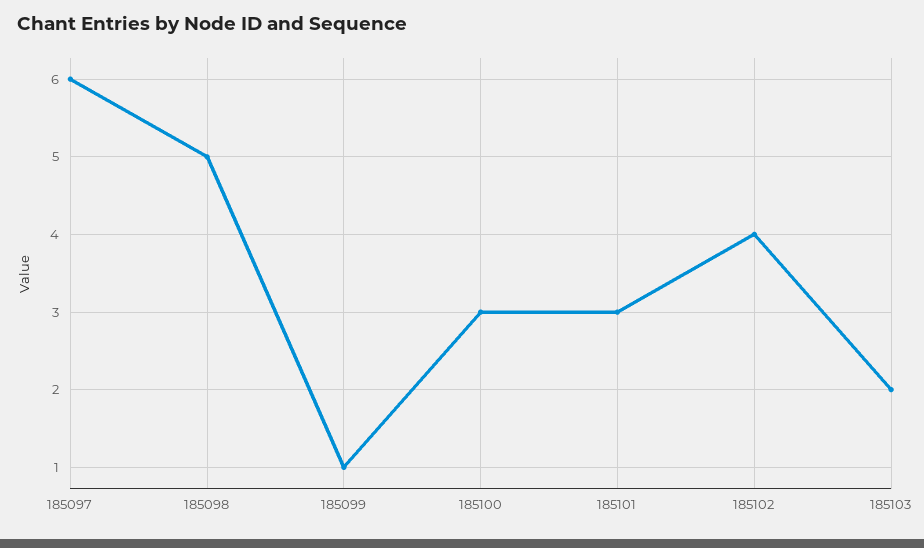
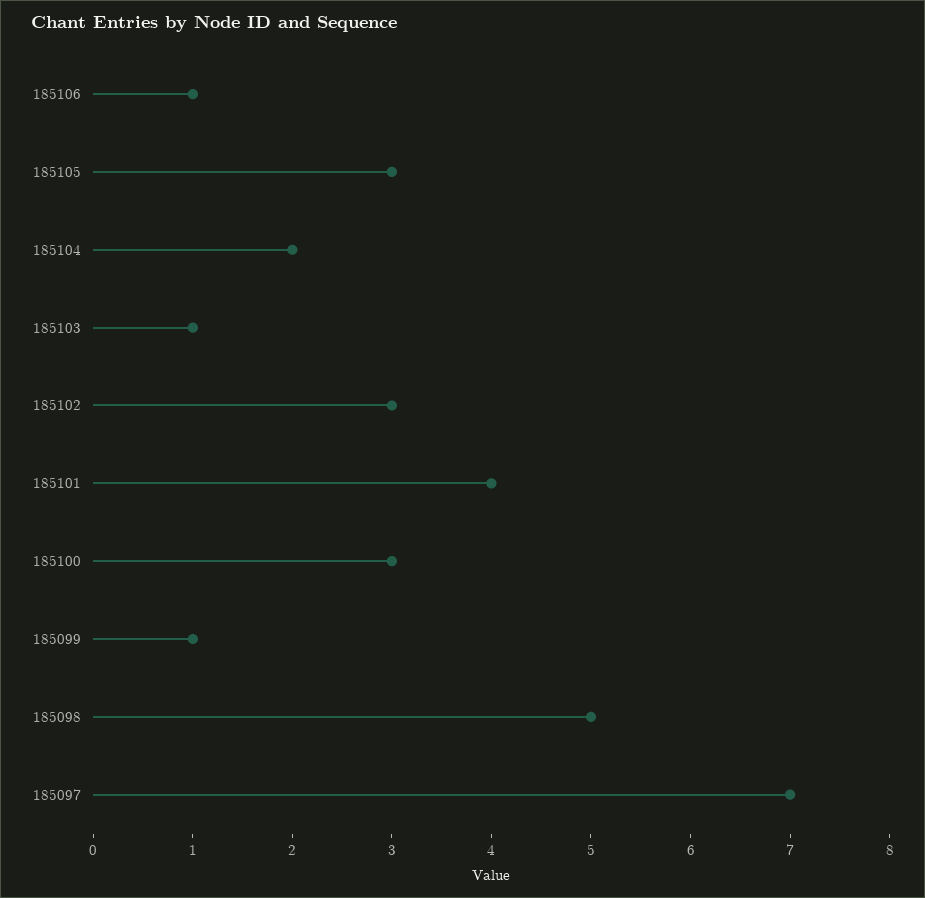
185097: 6 -> 7
185101: 3 -> 4
185102: 4 -> 3
185103: 2 -> 1
185106: none -> 1
185105: none -> 3
185104: none -> 2

